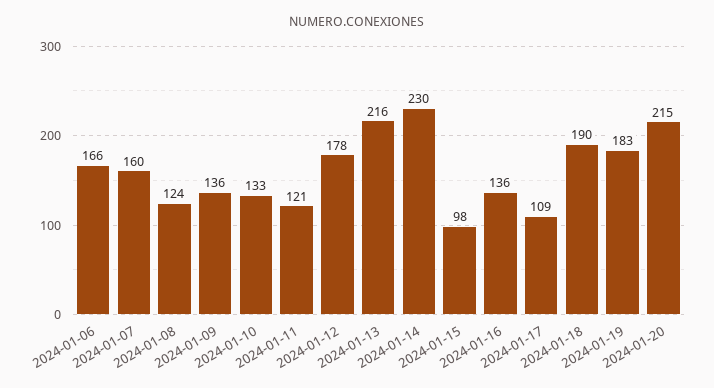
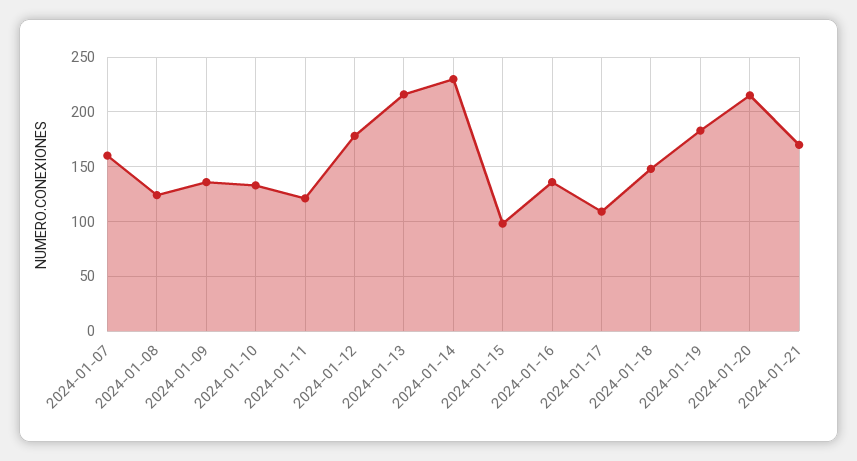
2024-01-06: 166 -> none
2024-01-18: 190 -> 150
2024-01-21: none -> 170

